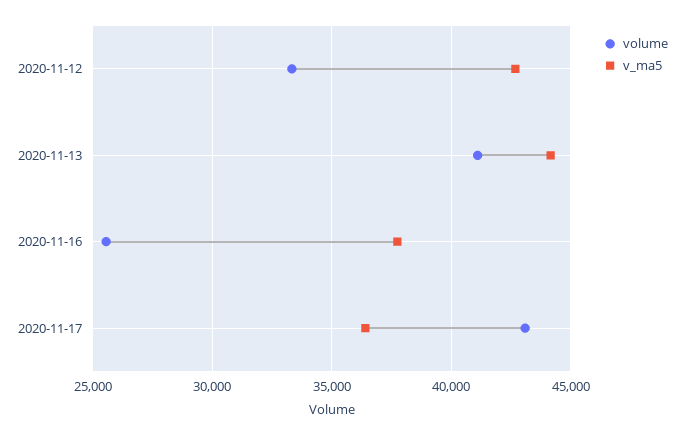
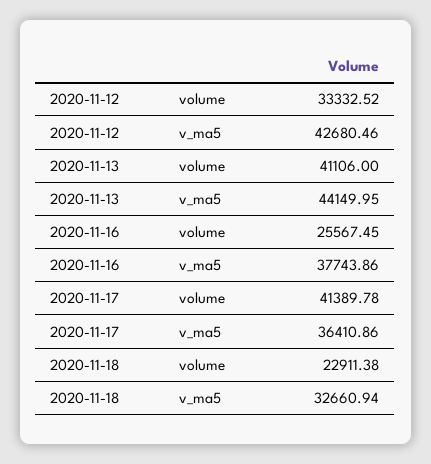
volume, 2020-11-17: 43000 -> 41389.78
volume, 2020-11-18: none -> 22911.38
v_ma5, 2020-11-18: none -> 32660.94

